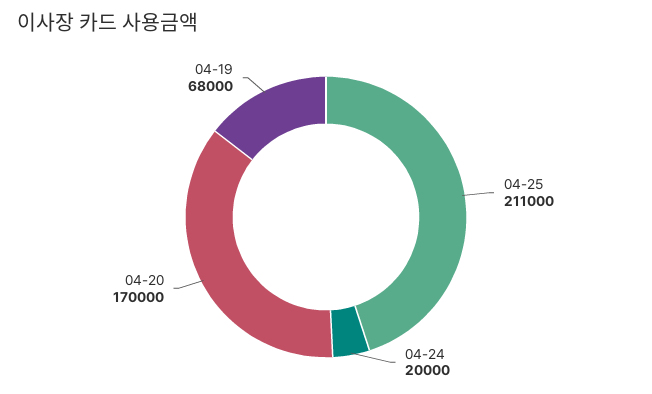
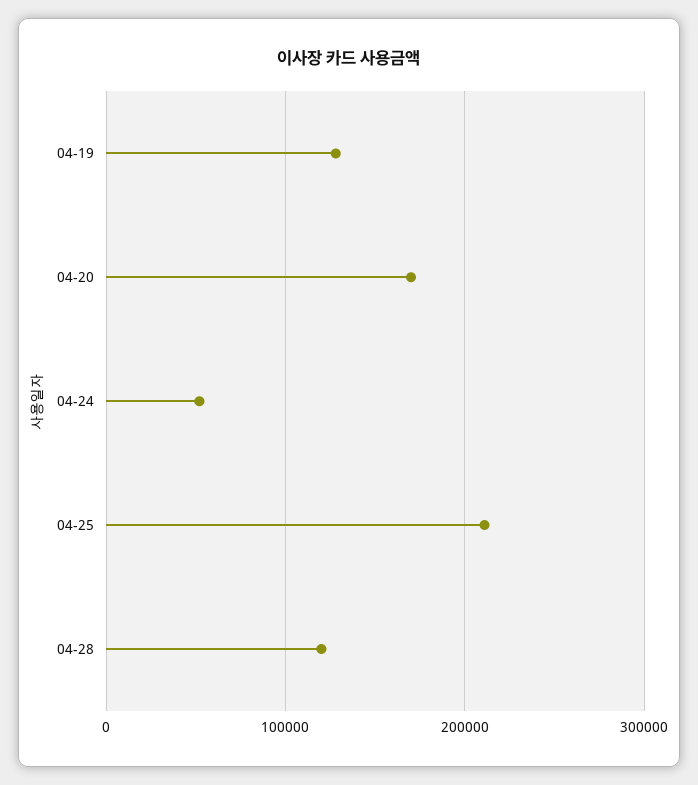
04-24: 20000 -> 50000
04-19: 68000 -> 130000
04-28: none -> 120000

